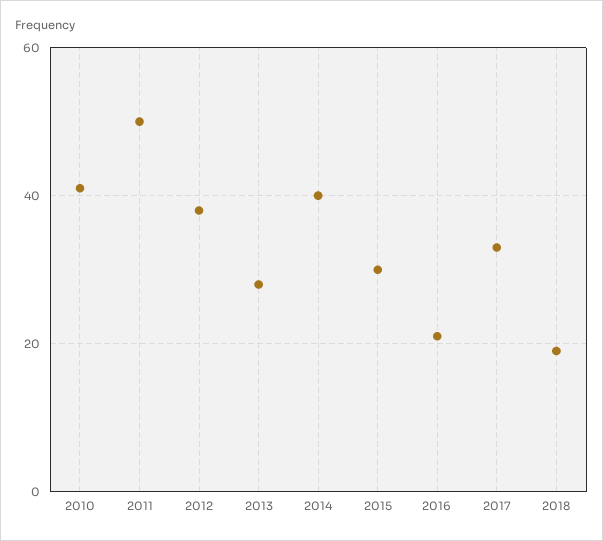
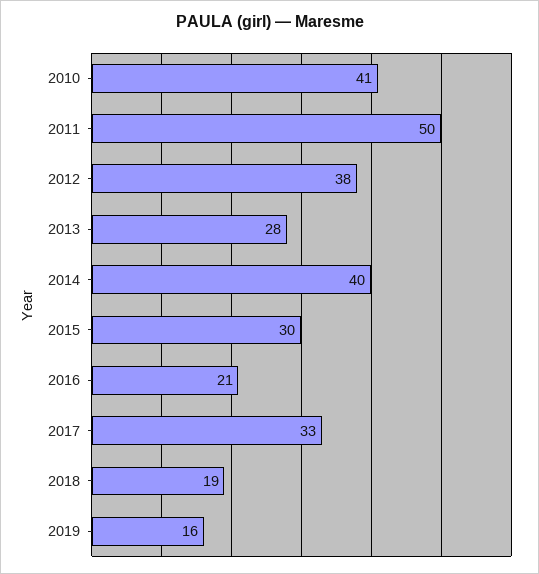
2019: none -> 16

